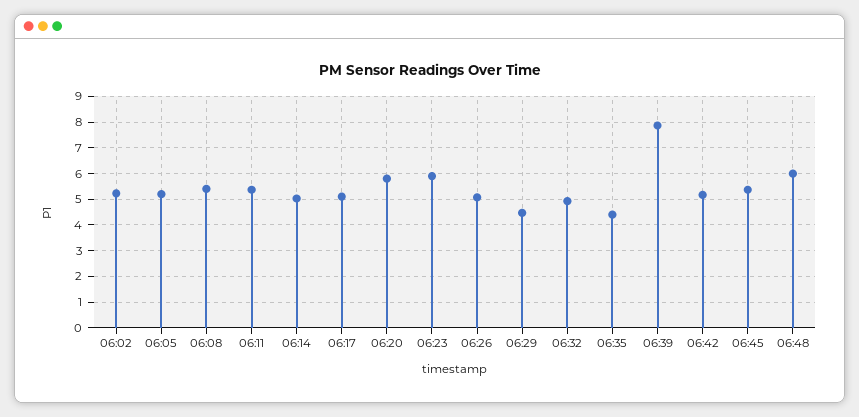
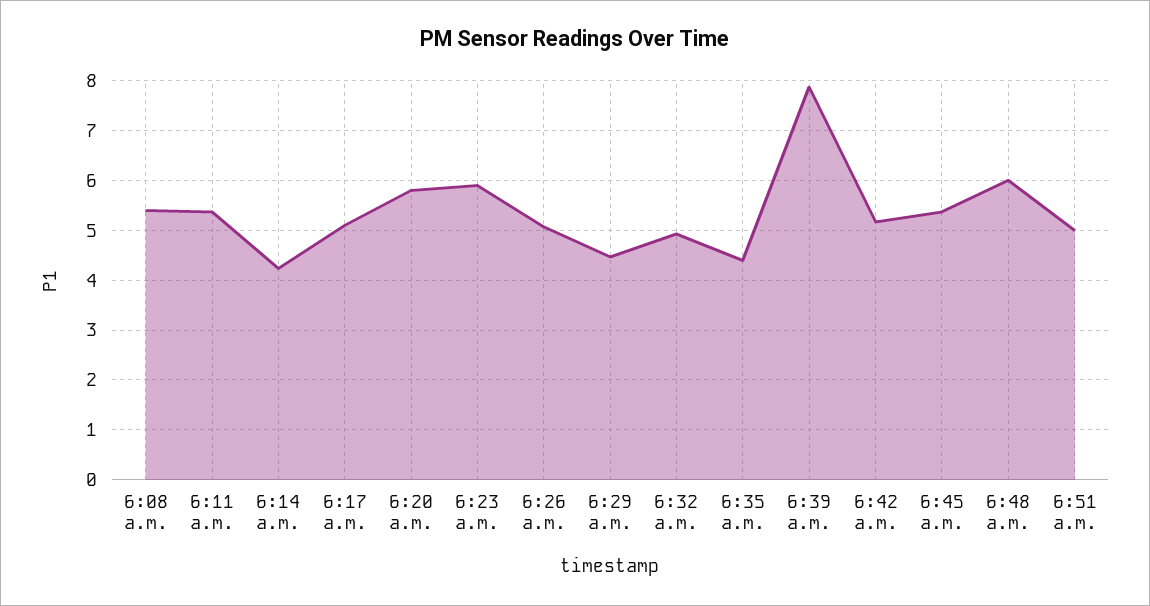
06:02: 5.25 -> none
06:05: 5.25 -> none
06:14: 5 -> 4.2
6:51 a.m.: none -> 5

